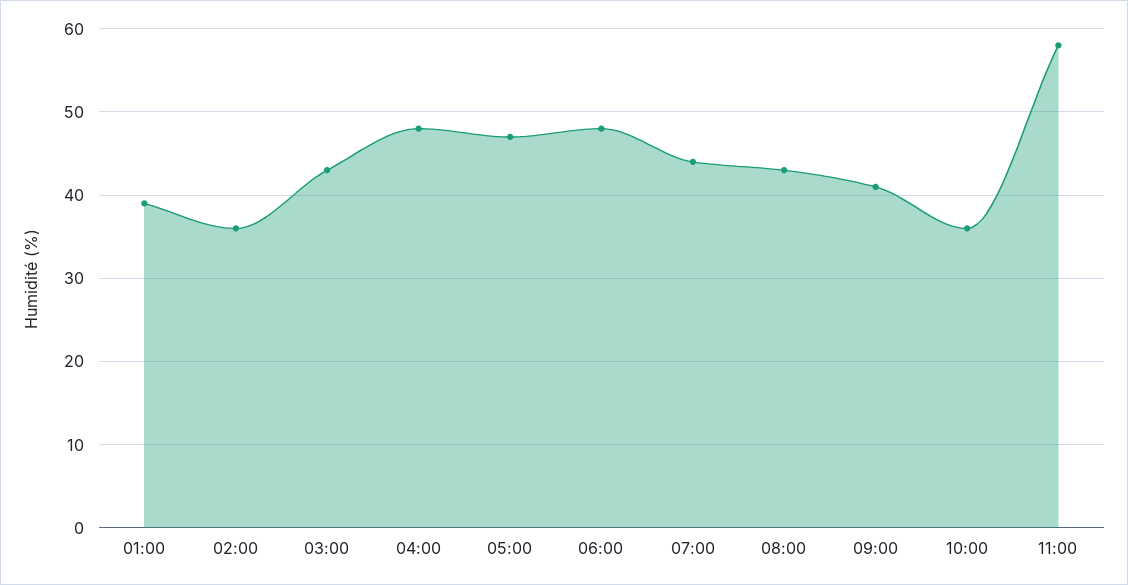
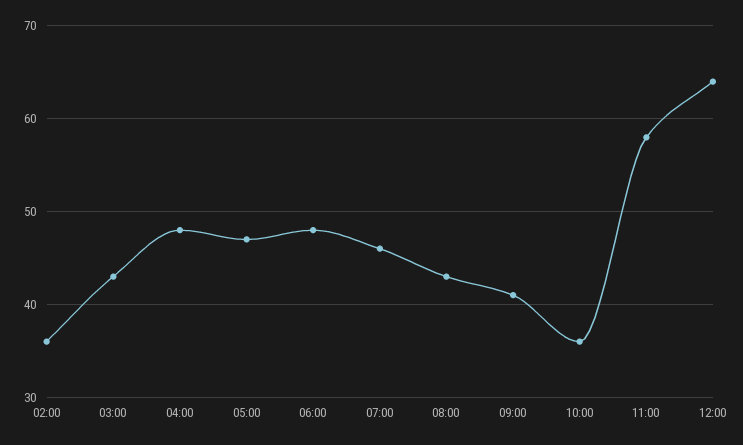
01:00: 39 -> none
07:00: 44 -> 46
12:00: none -> 64

